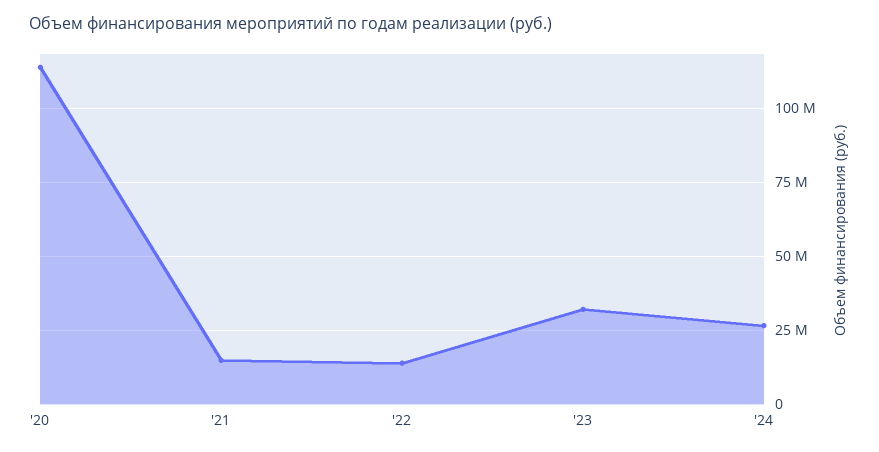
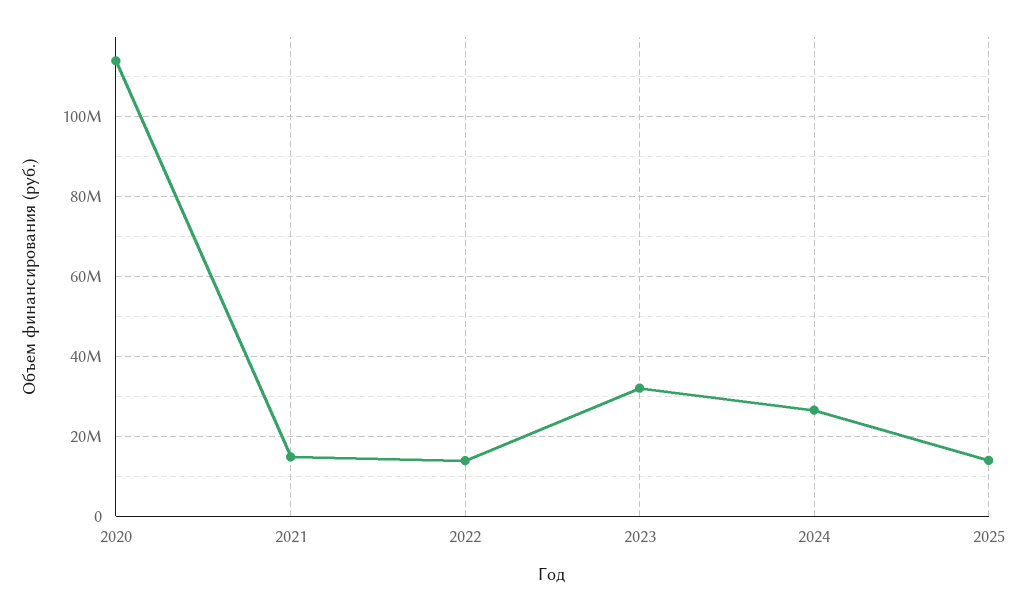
2025: none -> 14000000

